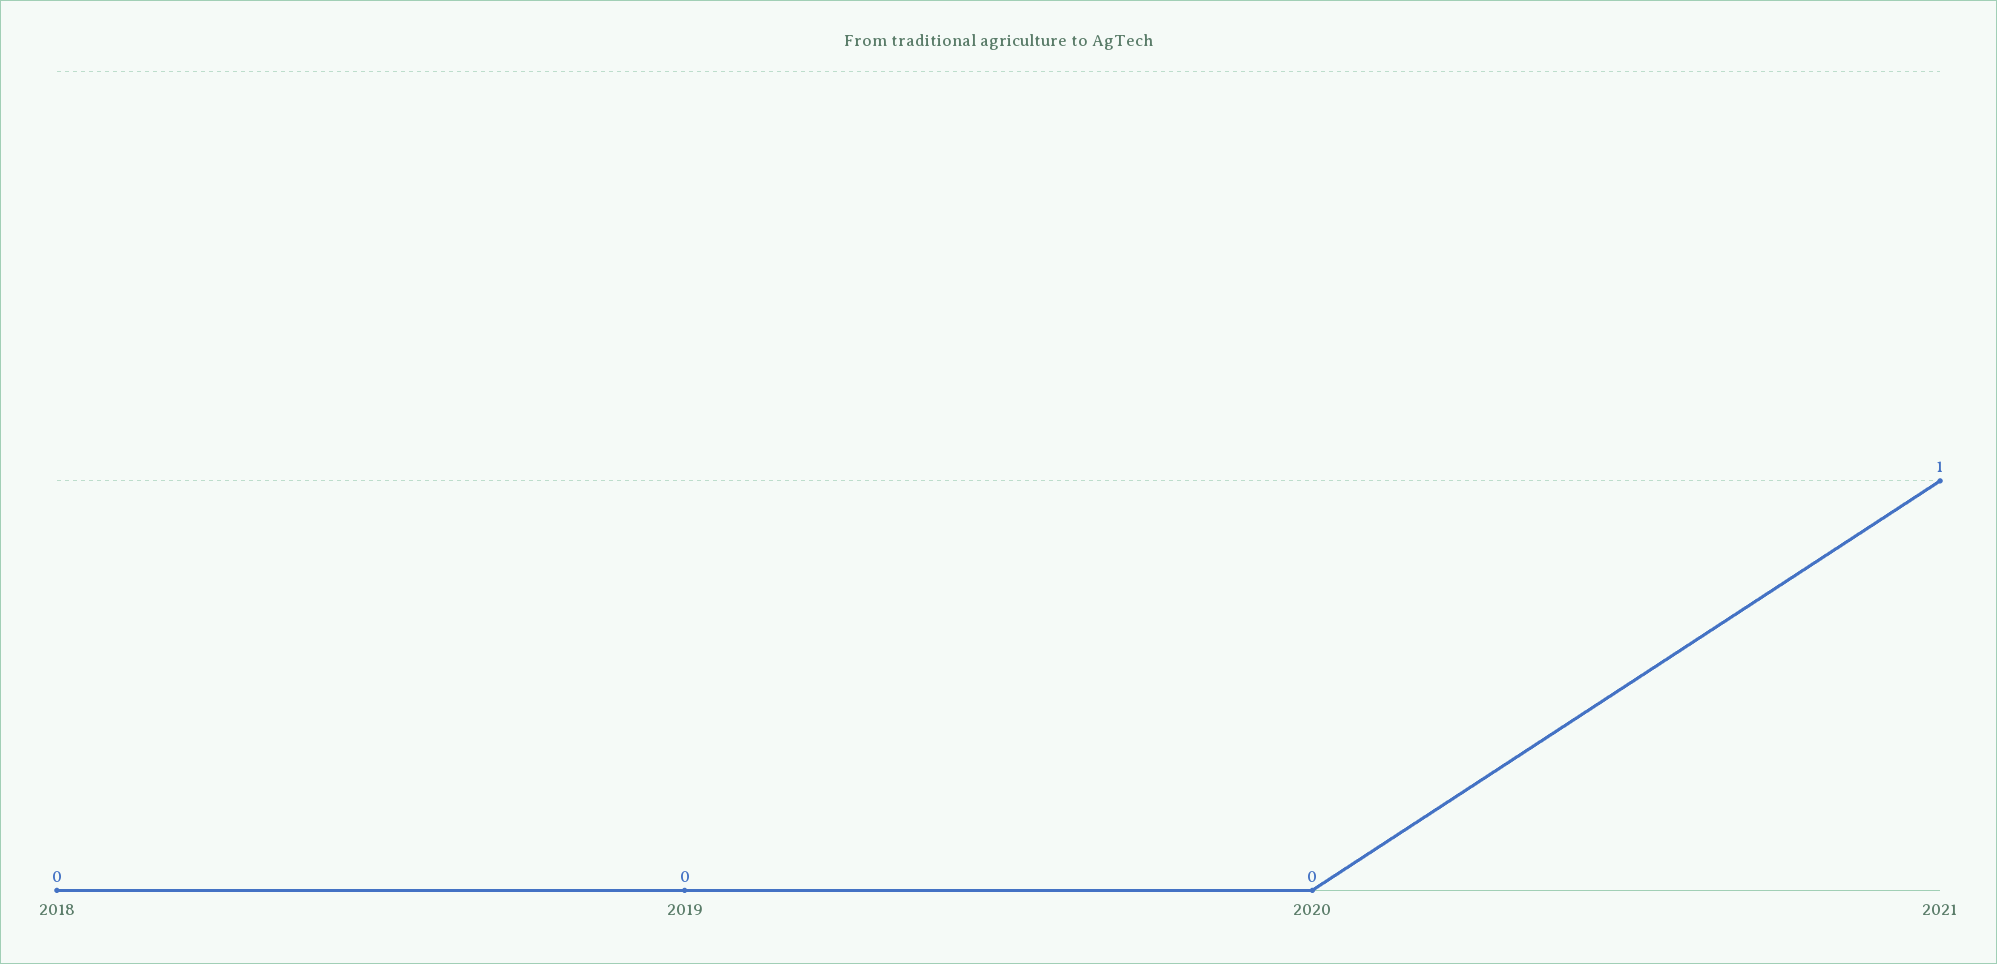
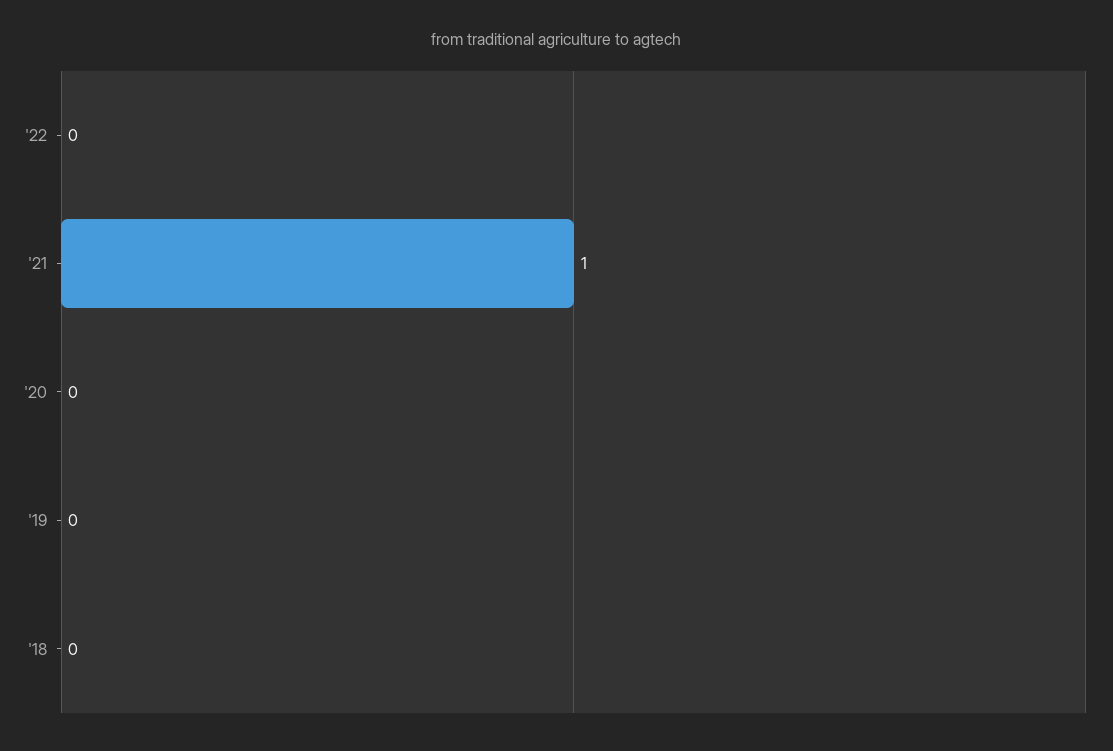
'22: none -> 0

